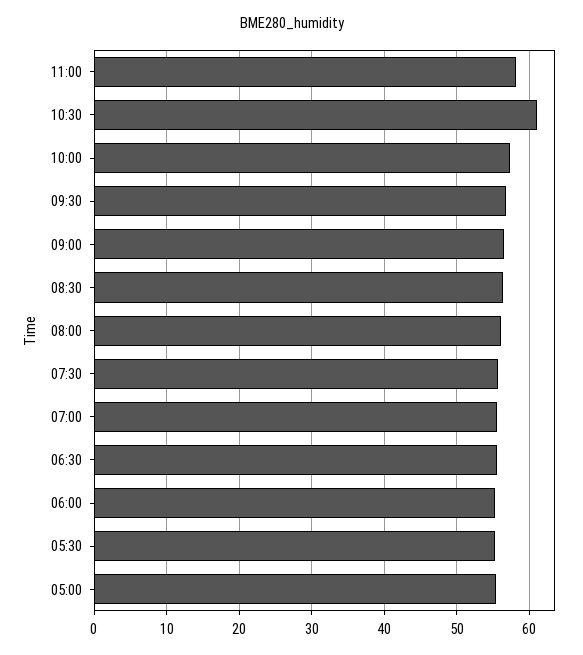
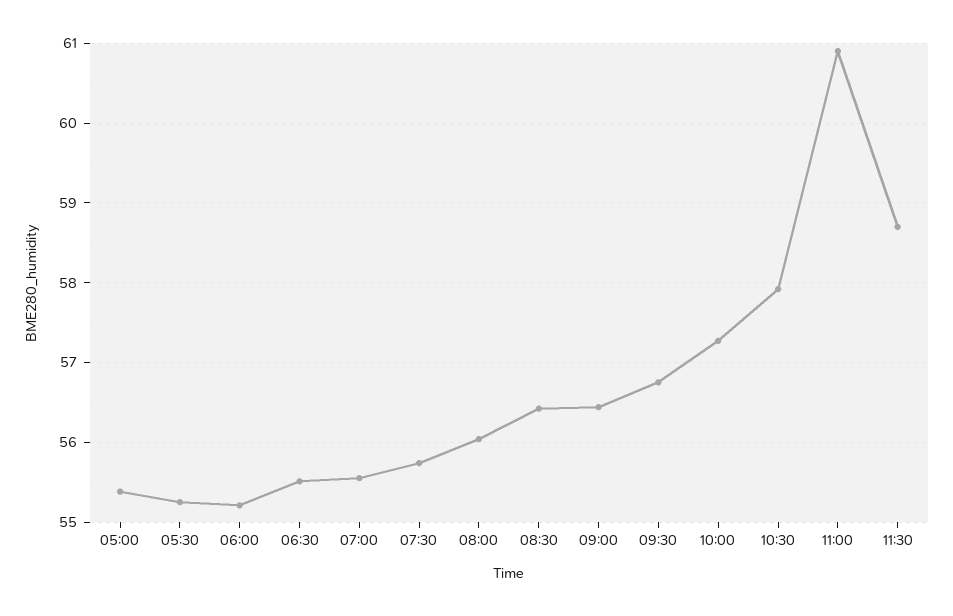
11:00: 58 -> 60.9
10:30: 61 -> 57.9
11:30: none -> 58.7

